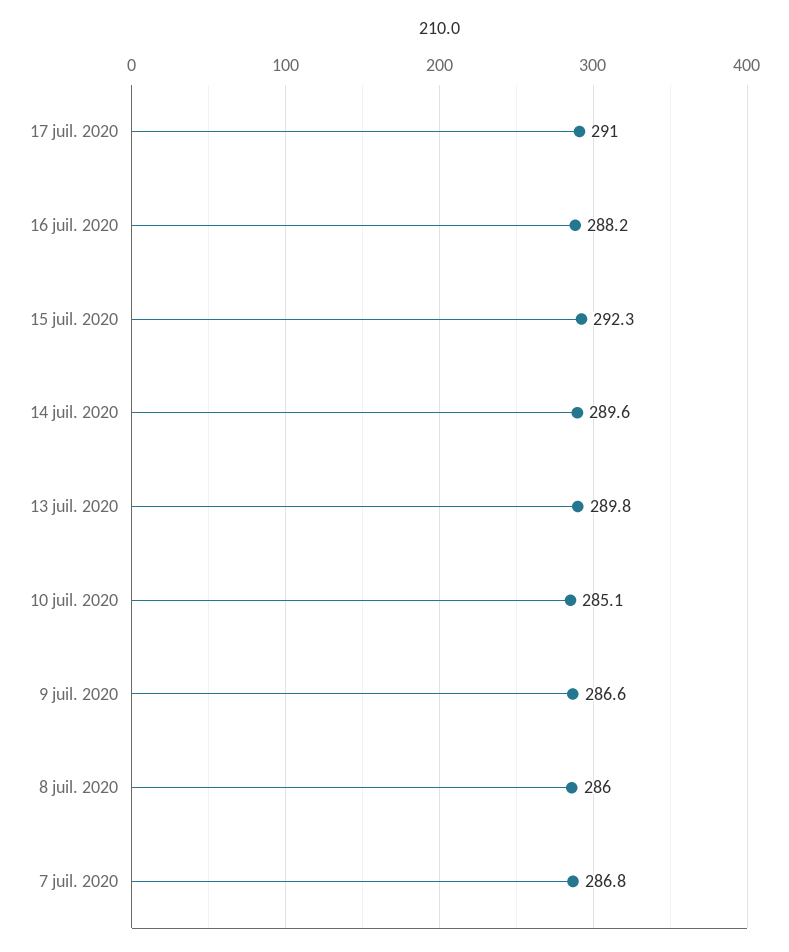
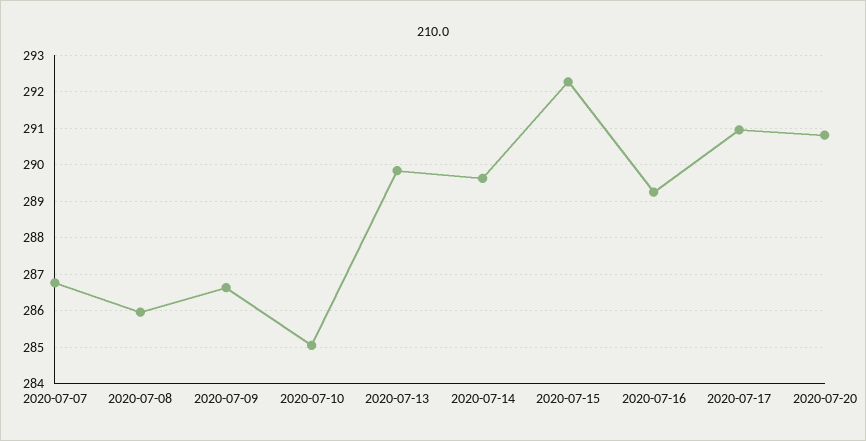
16 juil. 2020: 288.2 -> 289.2
2020-07-20: none -> 290.8

